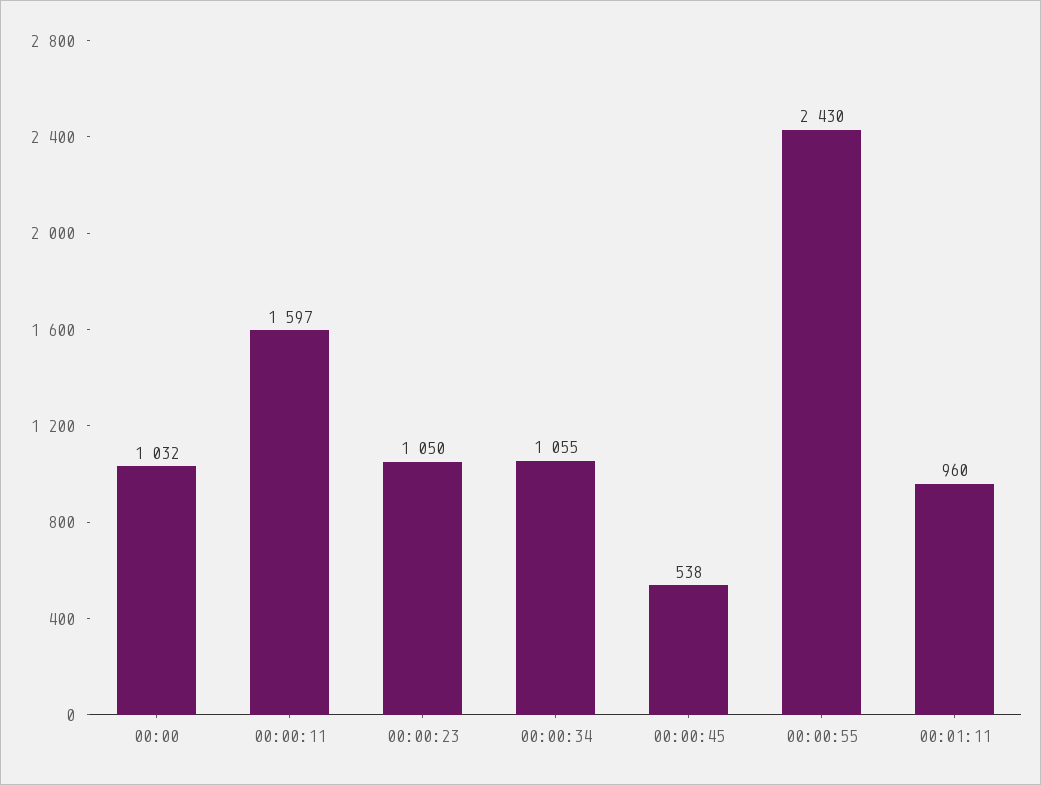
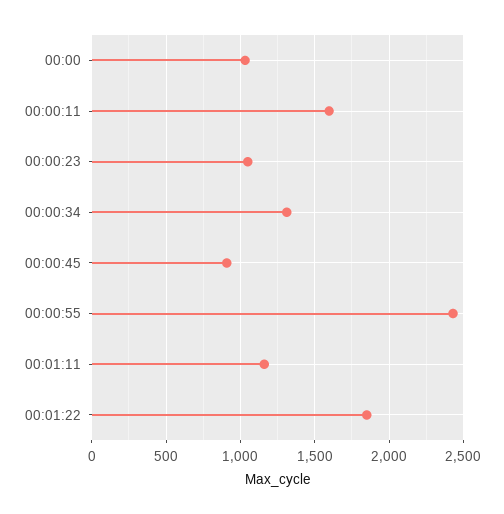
00:00:34: 1055 -> 1300
00:00:45: 538 -> 900
00:01:11: 960 -> 1150
00:01:22: none -> 1850

